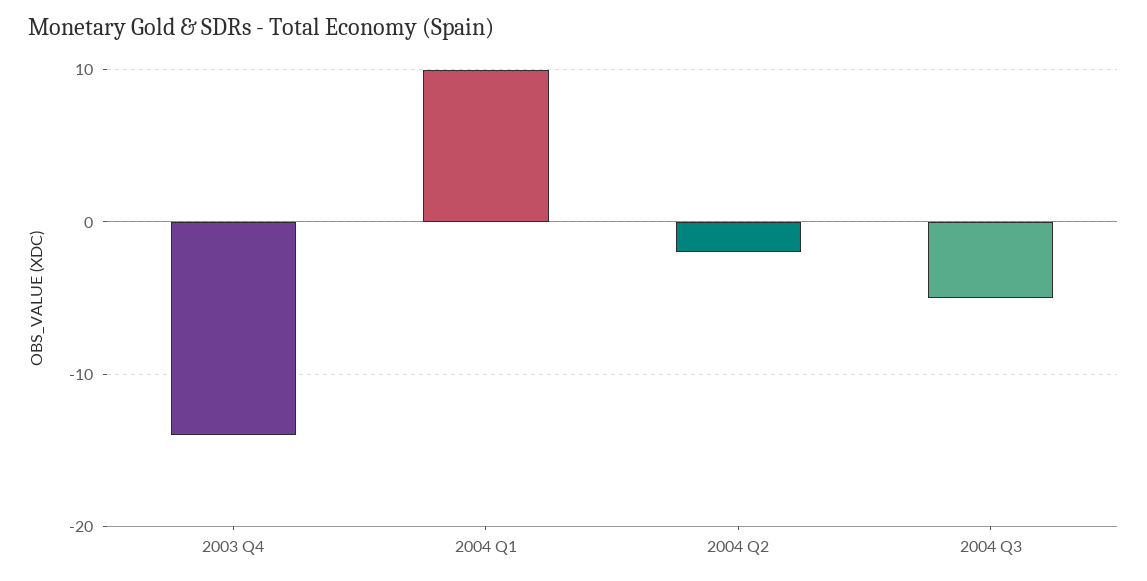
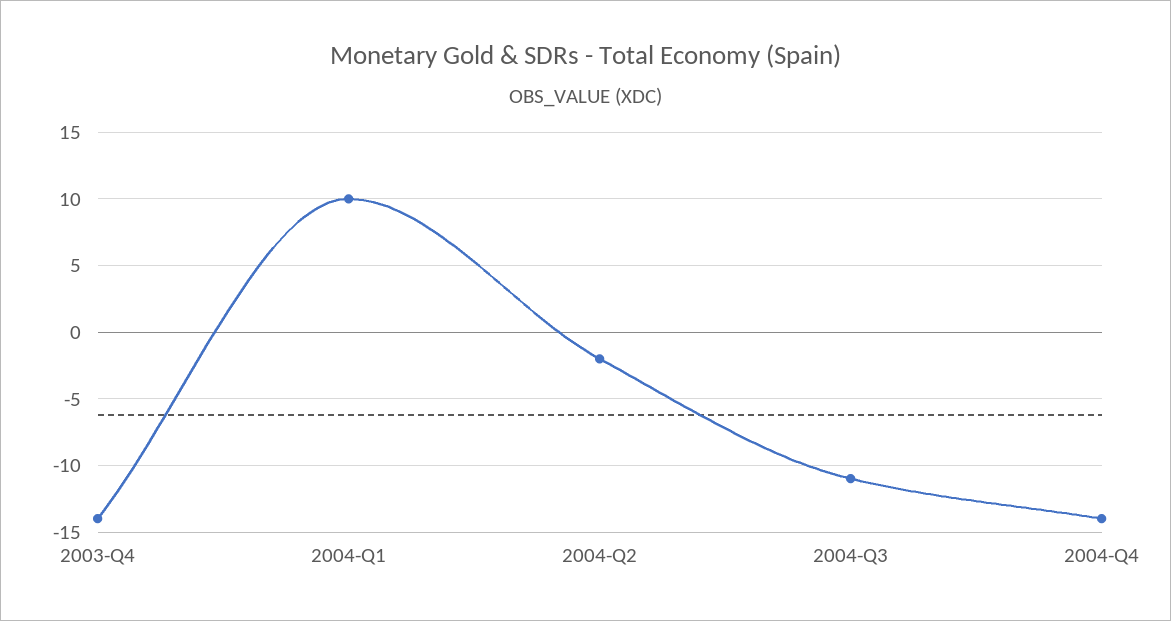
2004 Q3: -5 -> -11
2004-Q4: none -> -14

